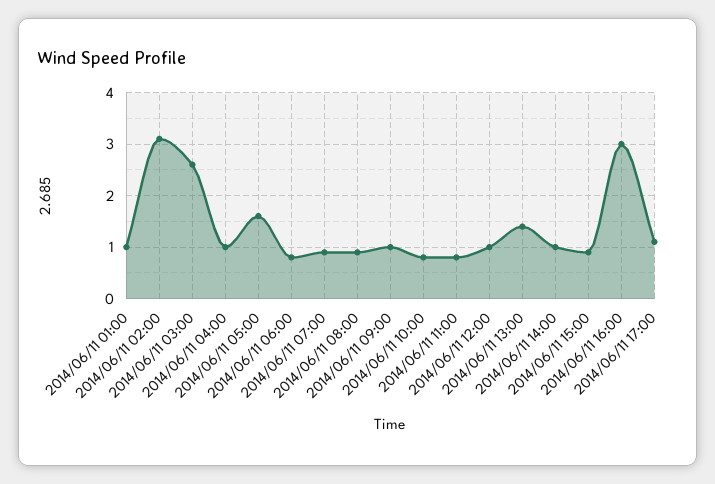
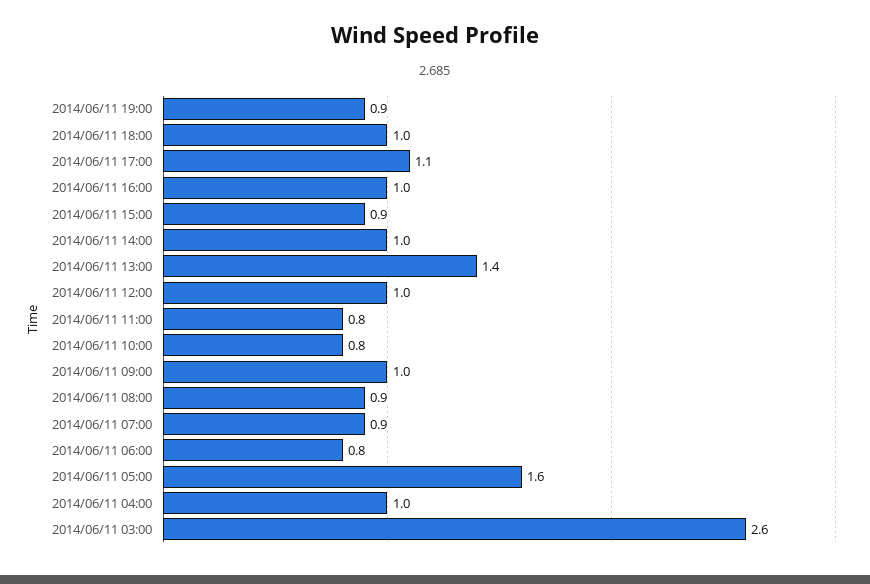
2014/06/11 01:00: 1 -> none
2014/06/11 02:00: 3 -> none
2014/06/11 16:00: 3 -> 1
2014/06/11 19:00: none -> 0.9
2014/06/11 18:00: none -> 1

